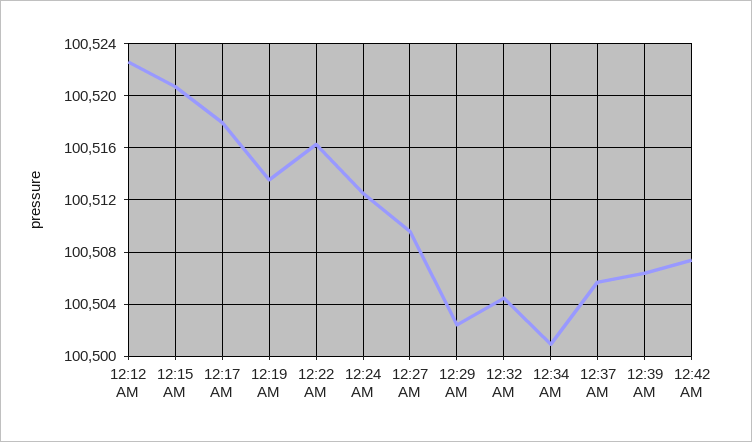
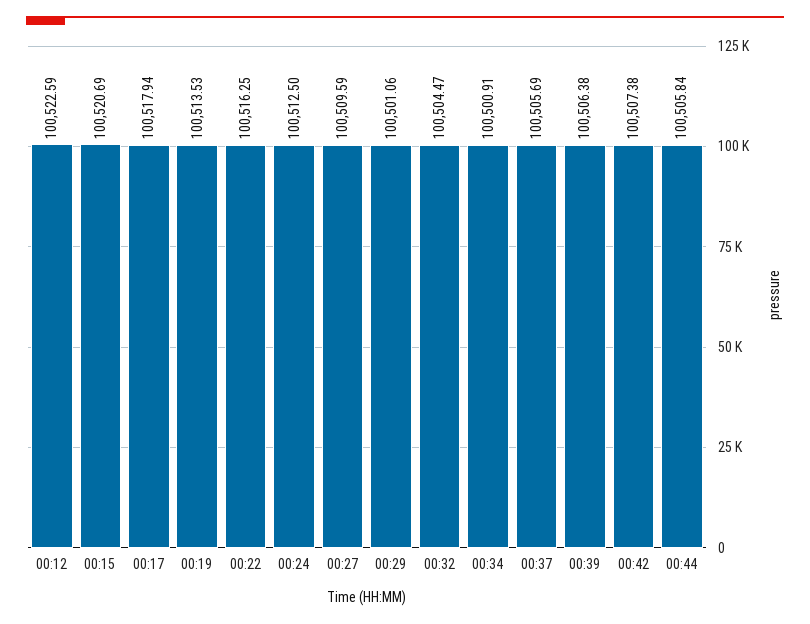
12:29 AM: 100502.5 -> 100501.06
00:44: none -> 100505.84

